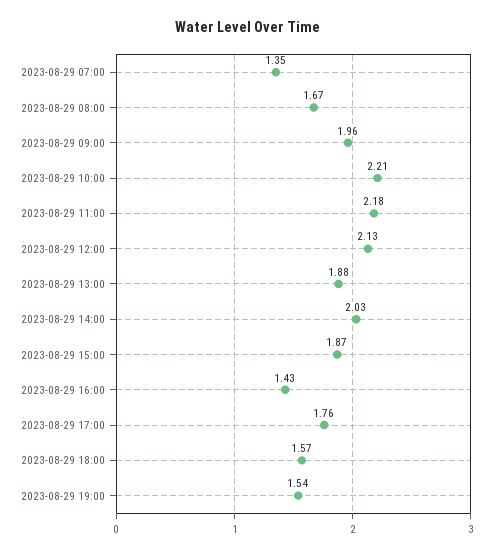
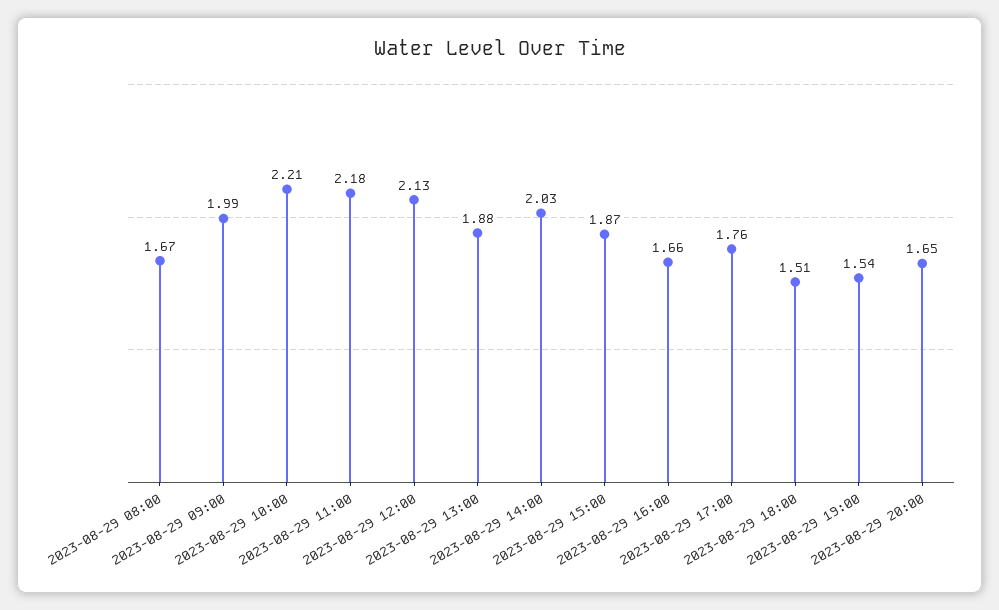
2023-08-29 07:00: 1.35 -> none
2023-08-29 09:00: 1.96 -> 1.99
2023-08-29 16:00: 1.43 -> 1.66
2023-08-29 18:00: 1.57 -> 1.51
2023-08-29 20:00: none -> 1.65

